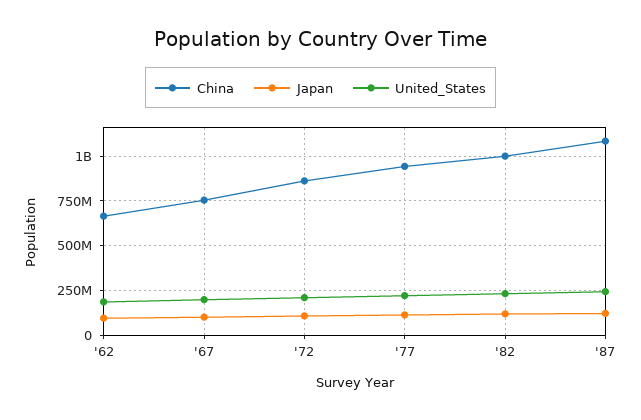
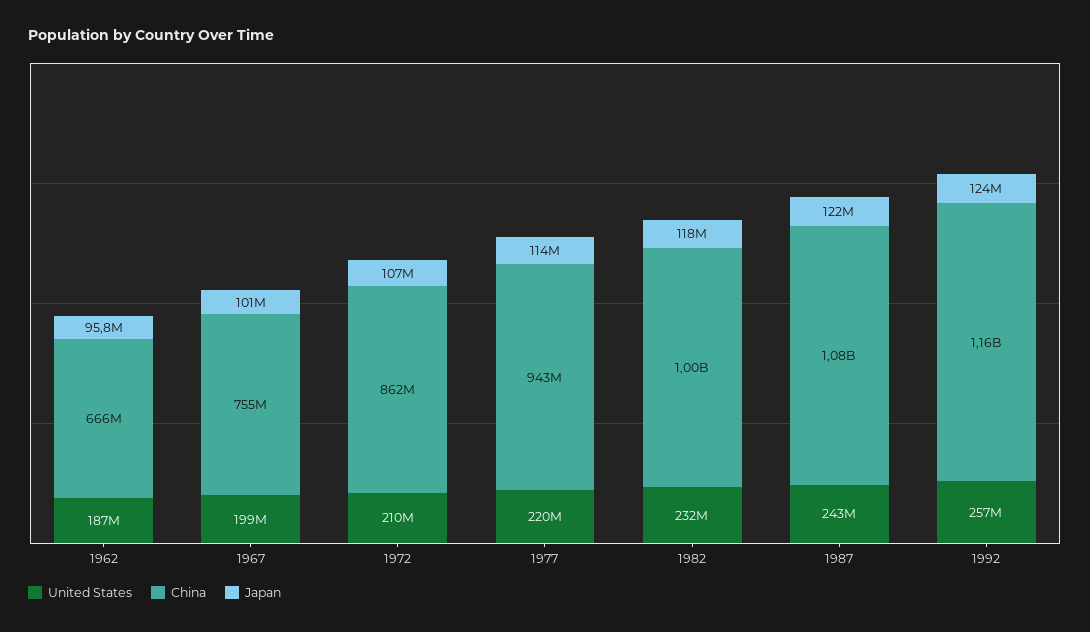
United_States, 1992: none -> 257000000
China, 1992: none -> 1160000000
Japan, 1992: none -> 124000000

